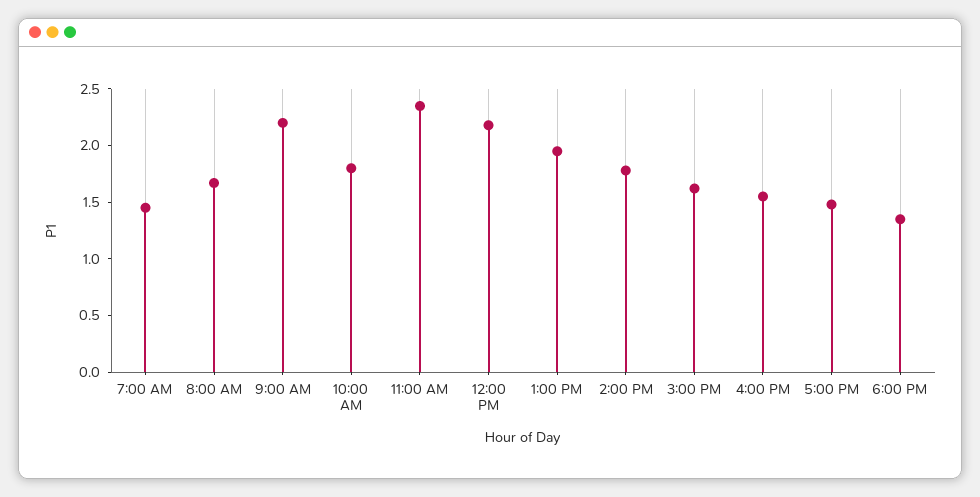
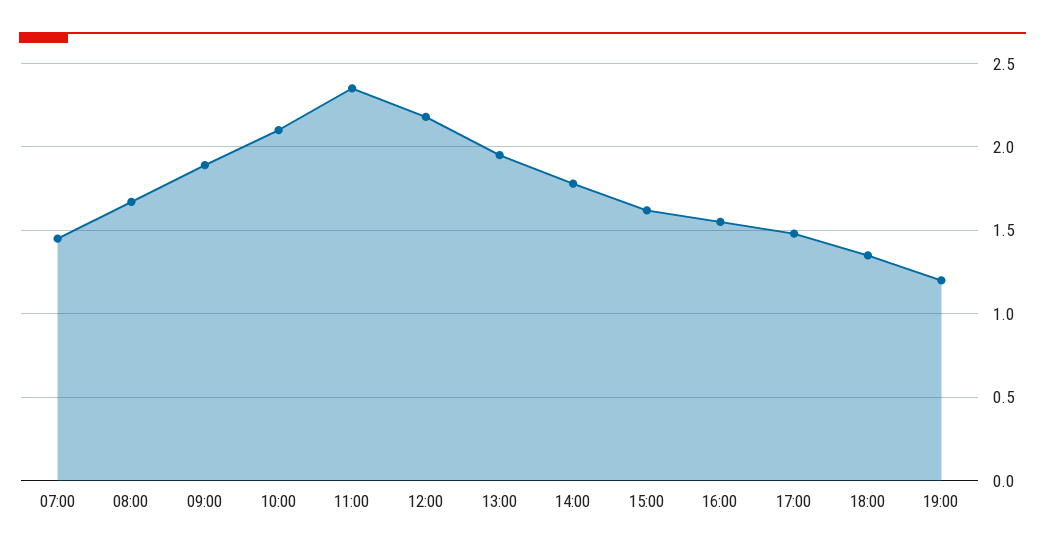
9:00 AM: 2.2 -> 1.9
10:00 AM: 1.8 -> 2.1
19:00: none -> 1.2

